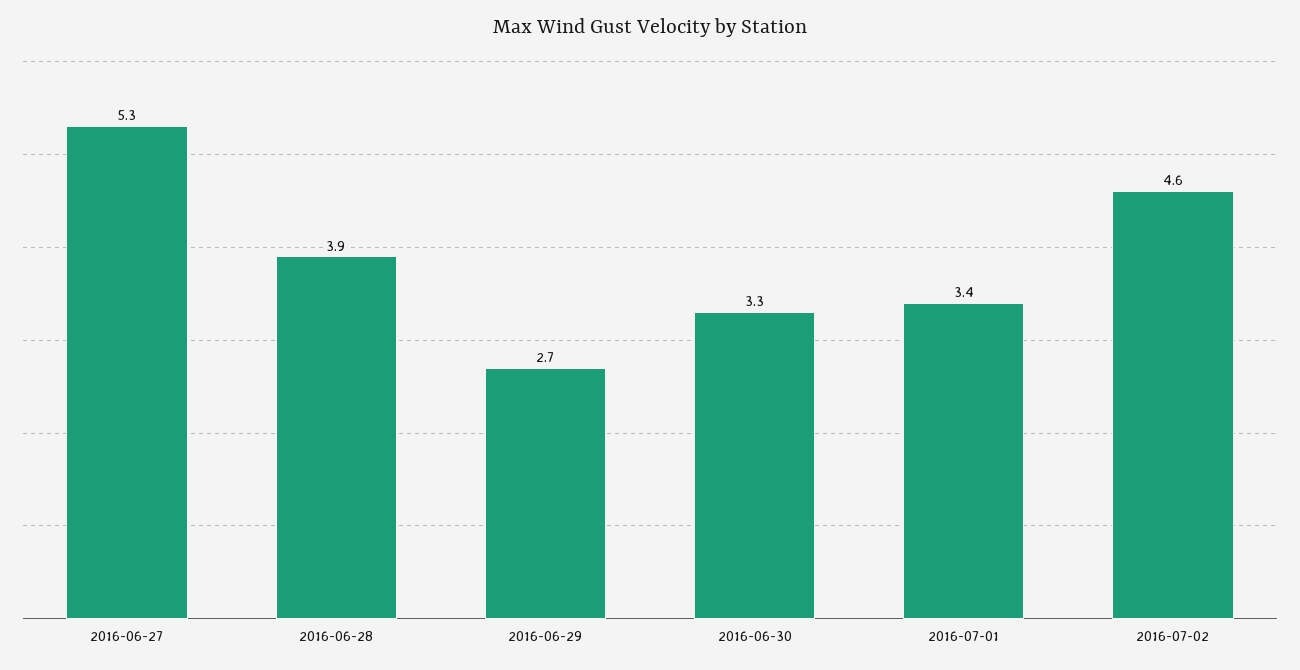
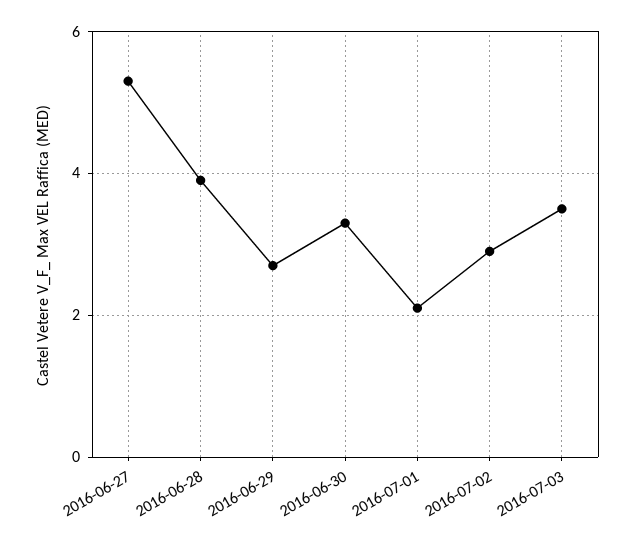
2016-07-01: 3.4 -> 2
2016-07-02: 4.6 -> 3
2016-07-03: none -> 3.5

